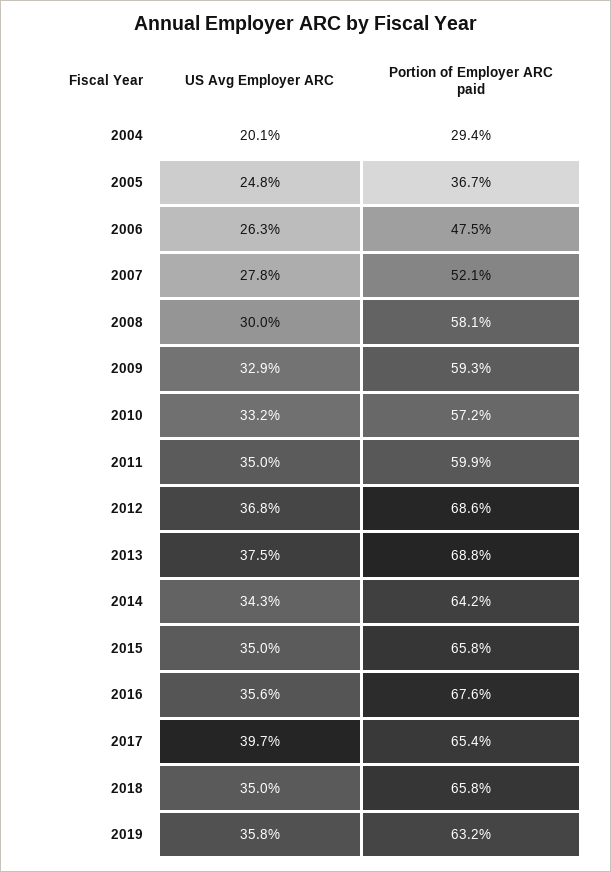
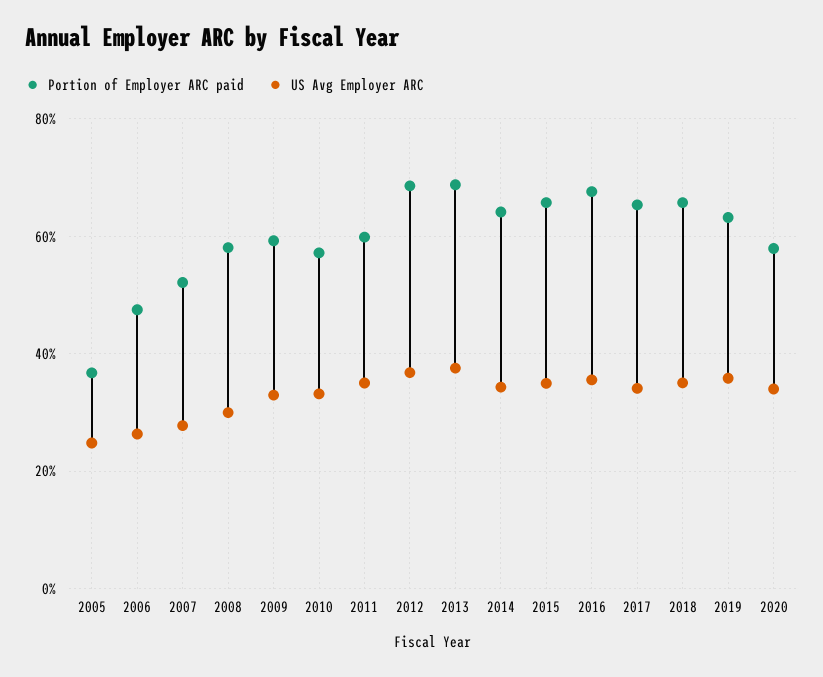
US Avg Employer ARC, 2004: 20.1 -> none
Portion of Employer ARC paid, 2004: 29.4 -> none
US Avg Employer ARC, 2017: 39.7 -> 34
Portion of Employer ARC paid, 2020: none -> 58
US Avg Employer ARC, 2020: none -> 34

